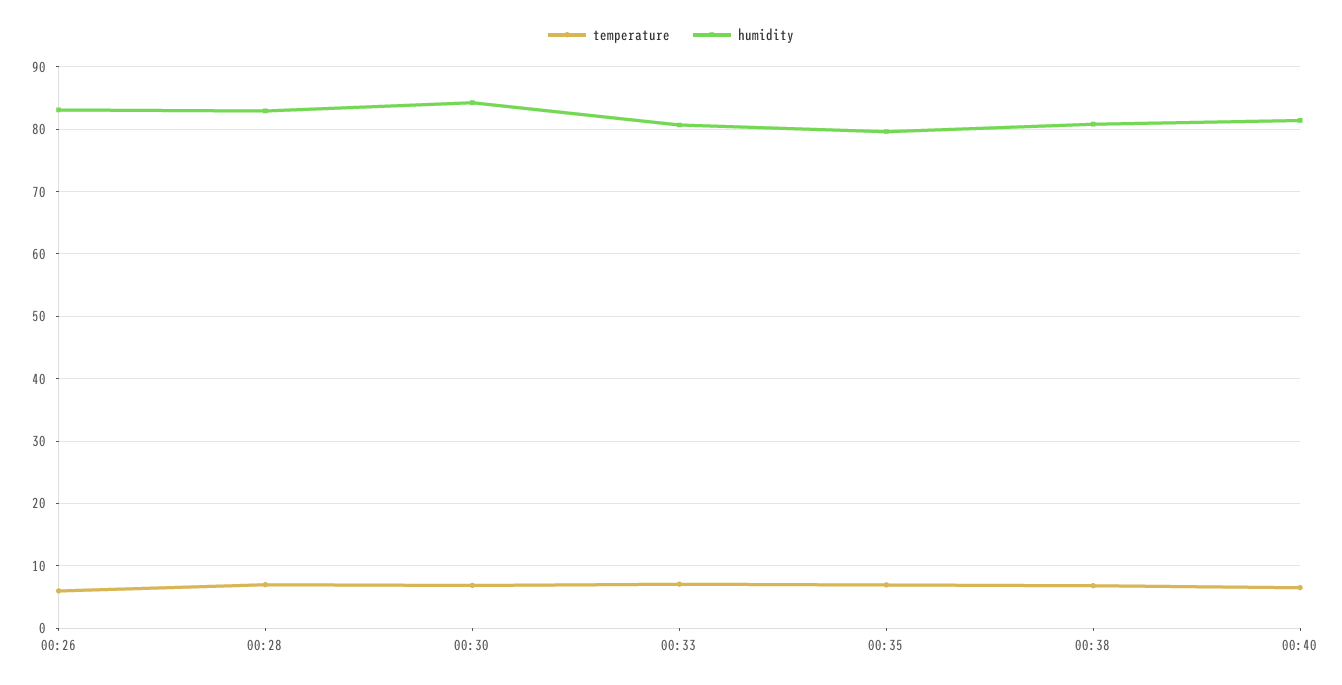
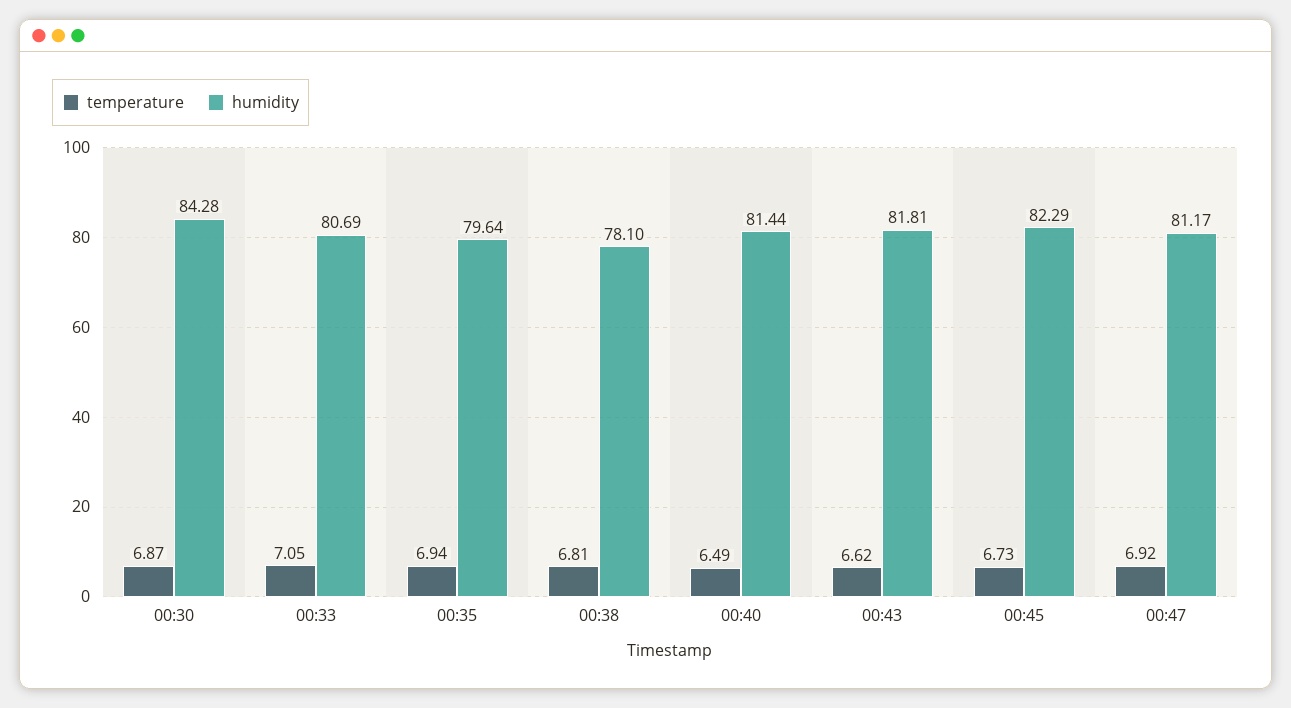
temperature, 00:26: 6 -> none
humidity, 00:26: 83 -> none
temperature, 00:28: 7 -> none
humidity, 00:28: 83 -> none
humidity, 00:38: 81 -> 78.1
temperature, 00:43: none -> 6.62
humidity, 00:43: none -> 81.81
temperature, 00:45: none -> 6.73
humidity, 00:45: none -> 82.29
temperature, 00:47: none -> 6.92
humidity, 00:47: none -> 81.17

